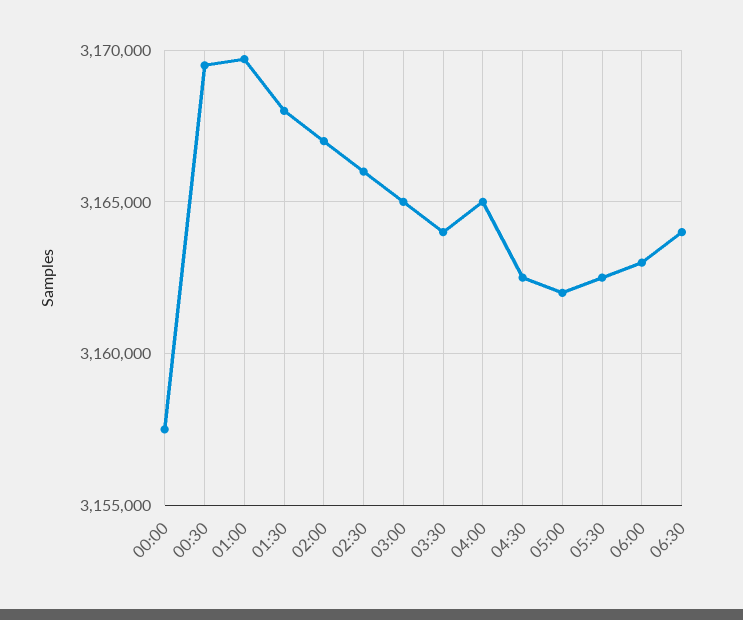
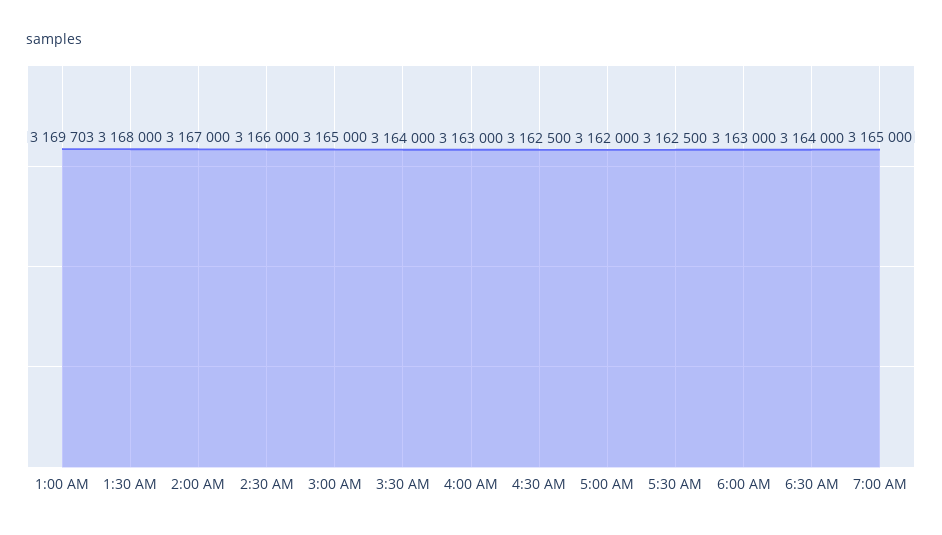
00:00: 3157500 -> none
00:30: 3169500 -> none
04:00: 3165000 -> 3163000
7:00 AM: none -> 3165000

